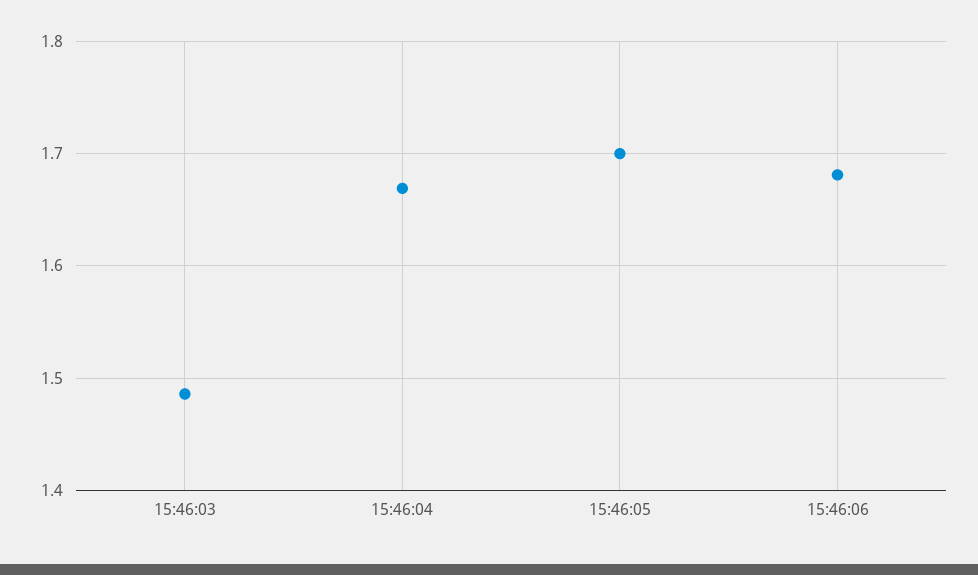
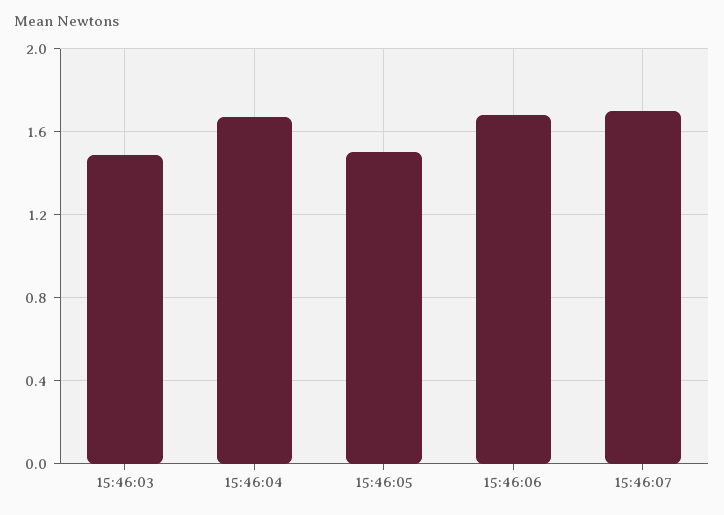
15:46:05: 1.7 -> 1.5
15:46:07: none -> 1.7

